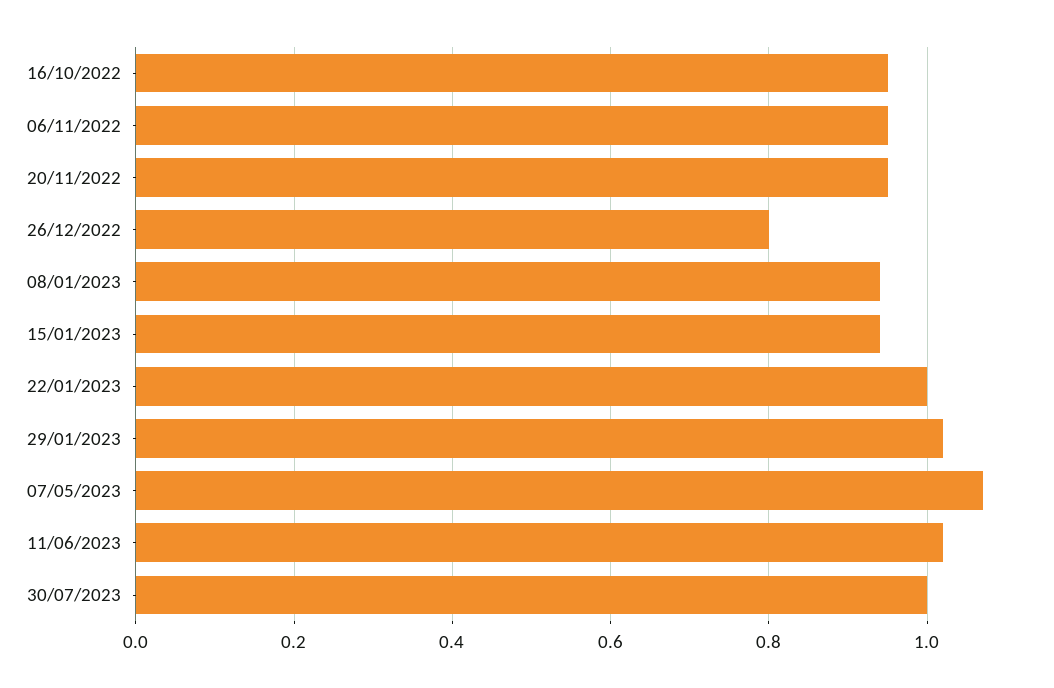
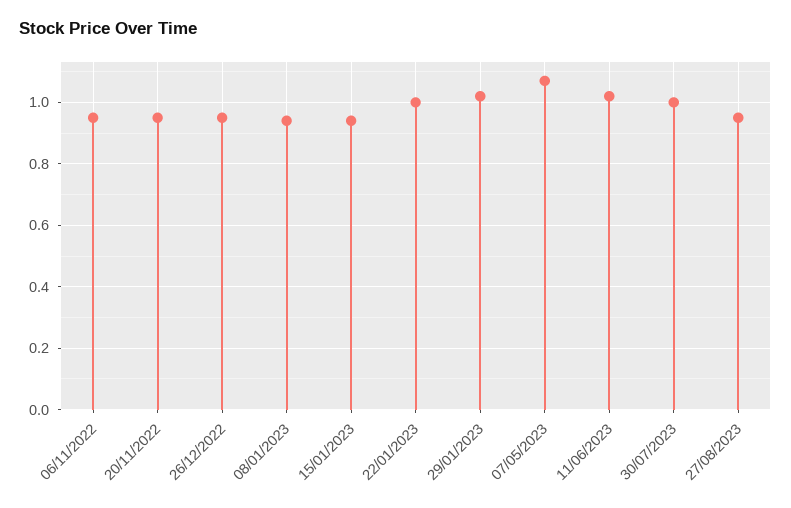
16/10/2022: 0.95 -> none
26/12/2022: 0.8 -> 0.95
27/08/2023: none -> 0.95

